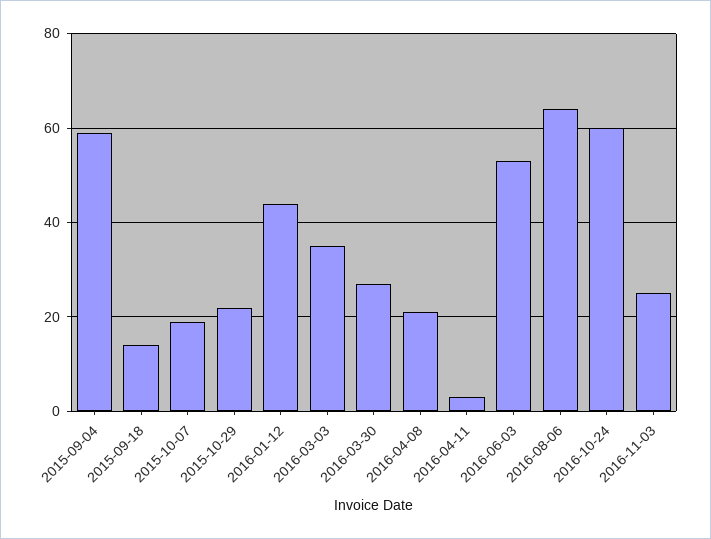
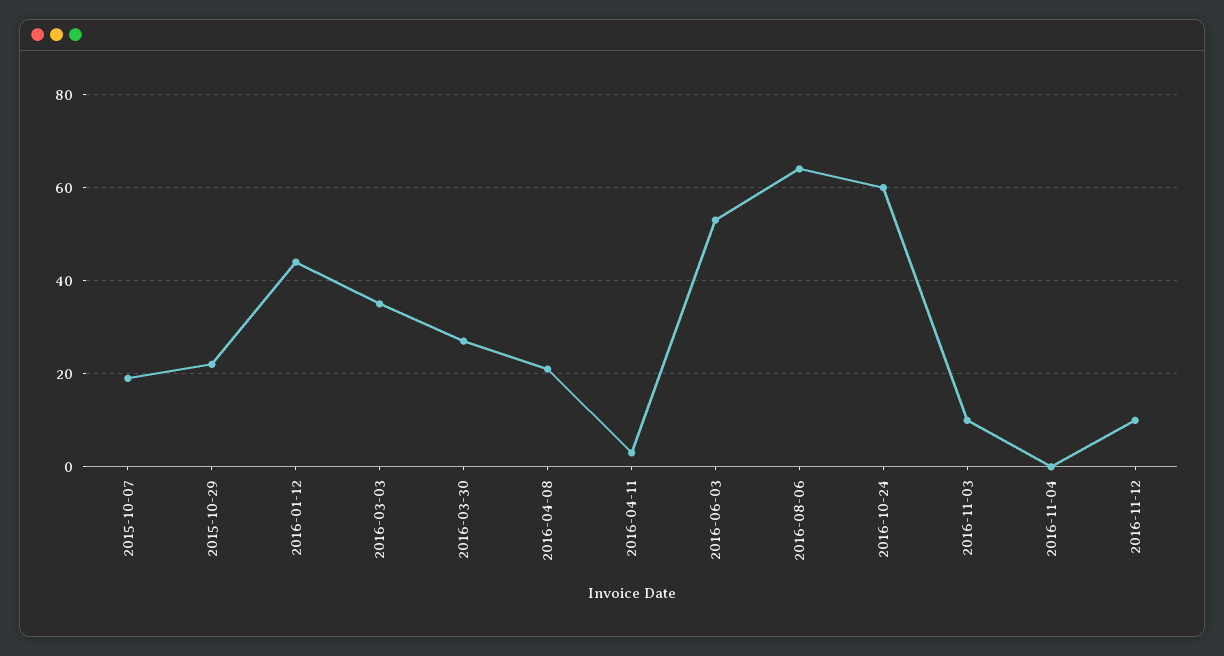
2015-09-04: 60 -> none
2015-09-18: 15 -> none
2016-11-03: 25 -> 10
2016-11-04: none -> 0
2016-11-12: none -> 10

